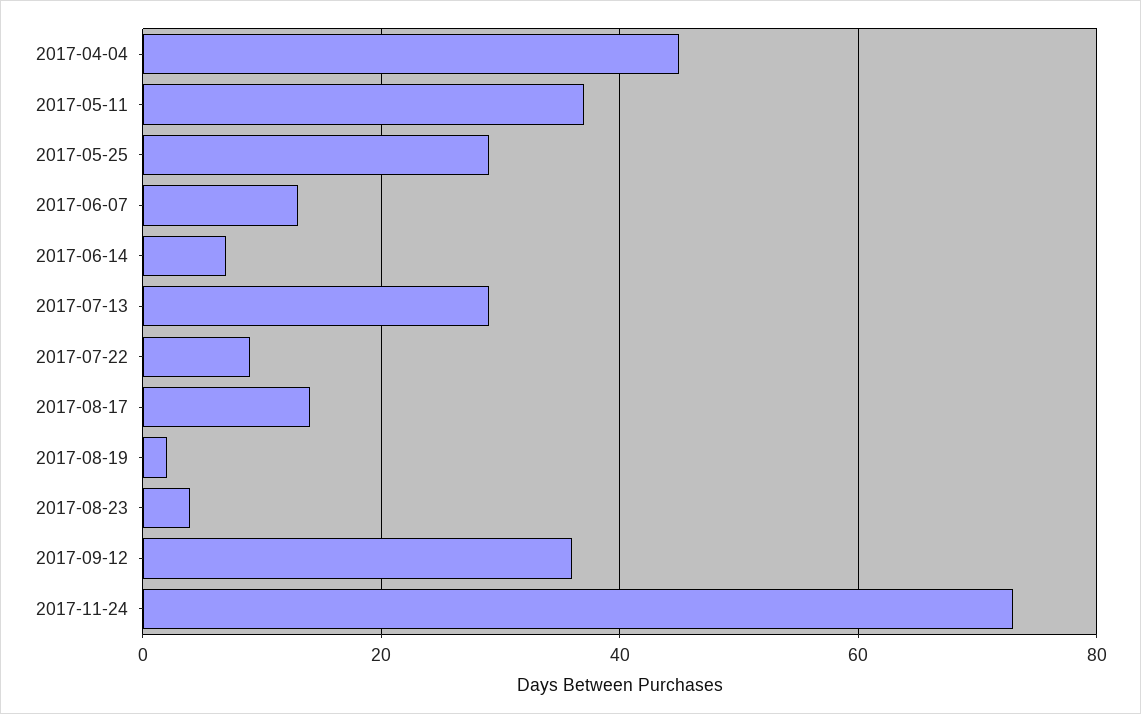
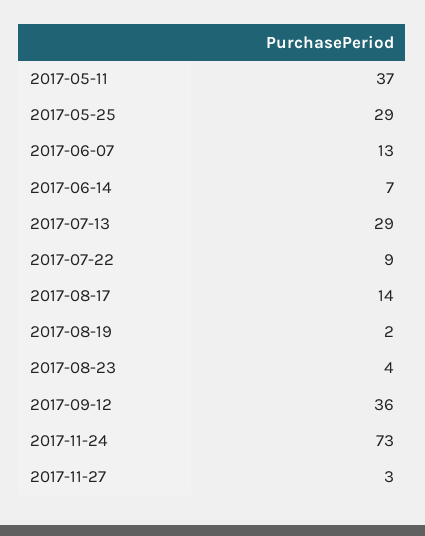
2017-04-04: 45 -> none
2017-11-27: none -> 3

